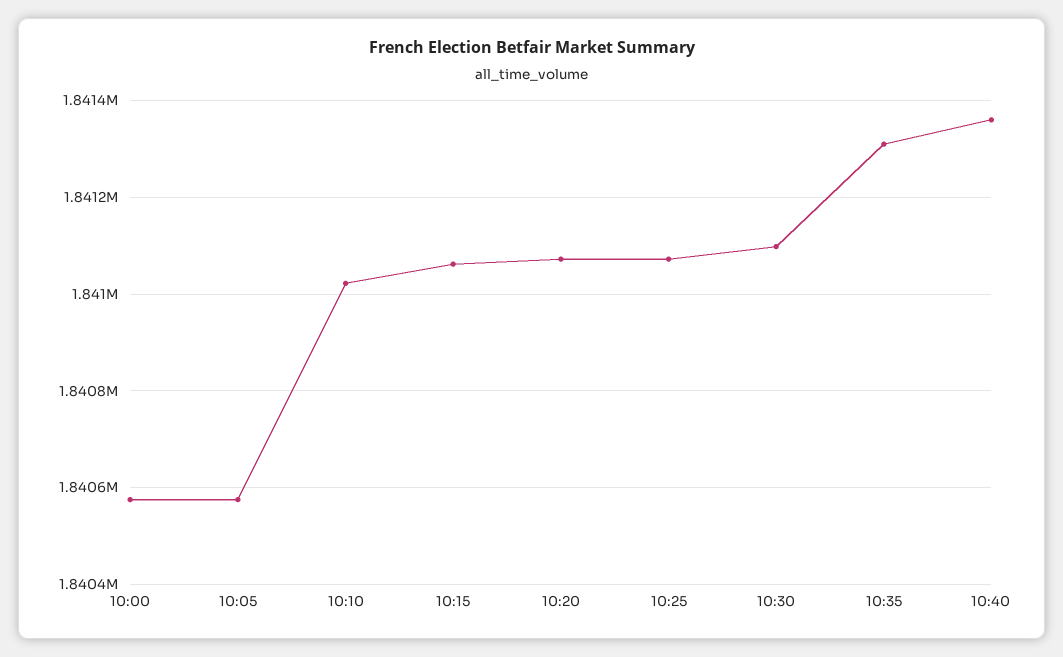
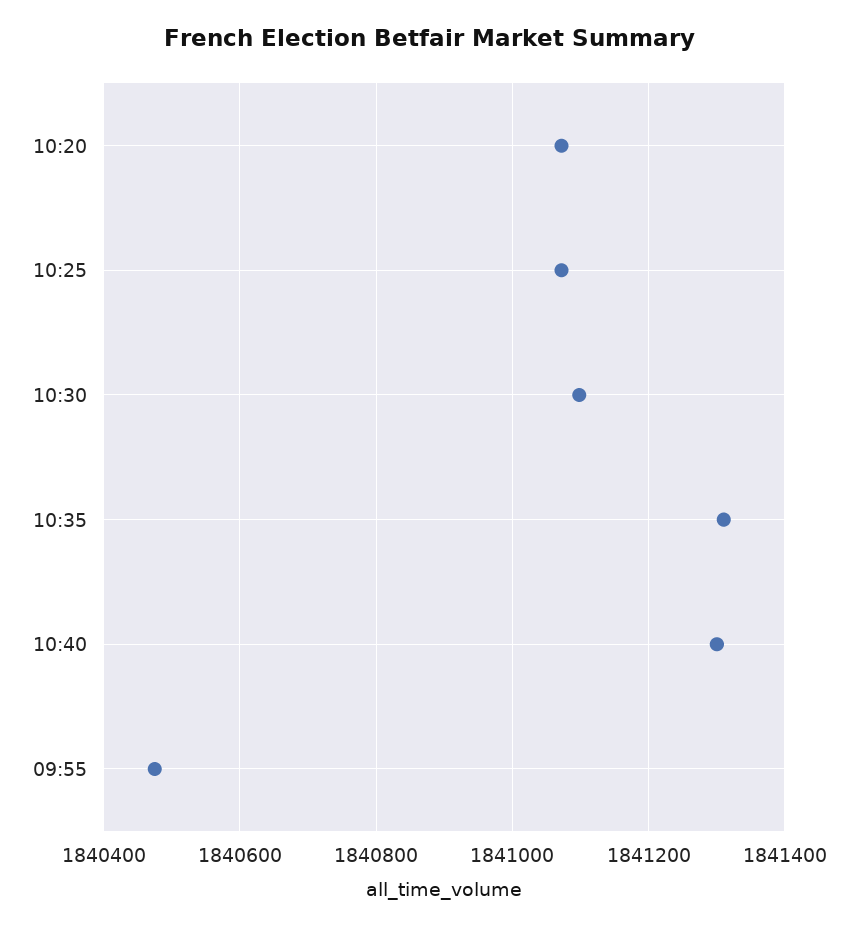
10:00: 1840580 -> none
10:05: 1840580 -> none
10:10: 1841020 -> none
10:15: 1841060 -> none
10:40: 1841360 -> 1841300
09:55: none -> 1840480

